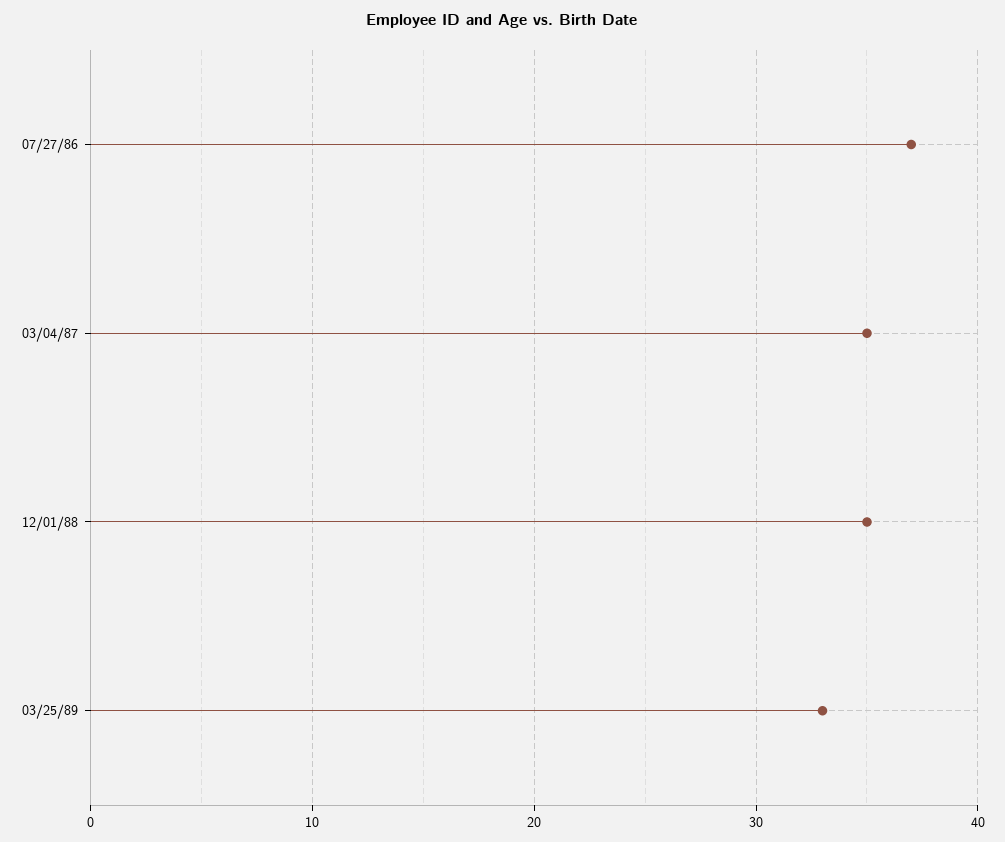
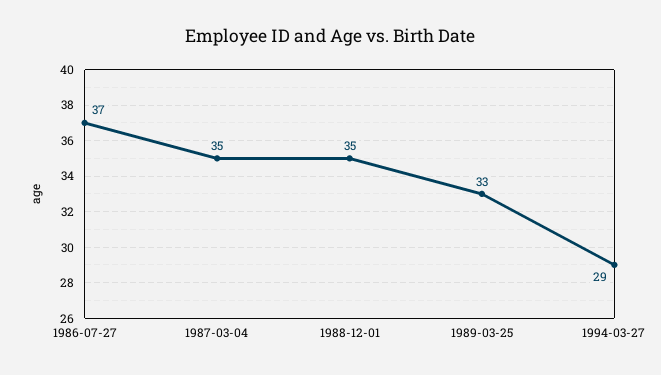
1994-03-27: none -> 29

